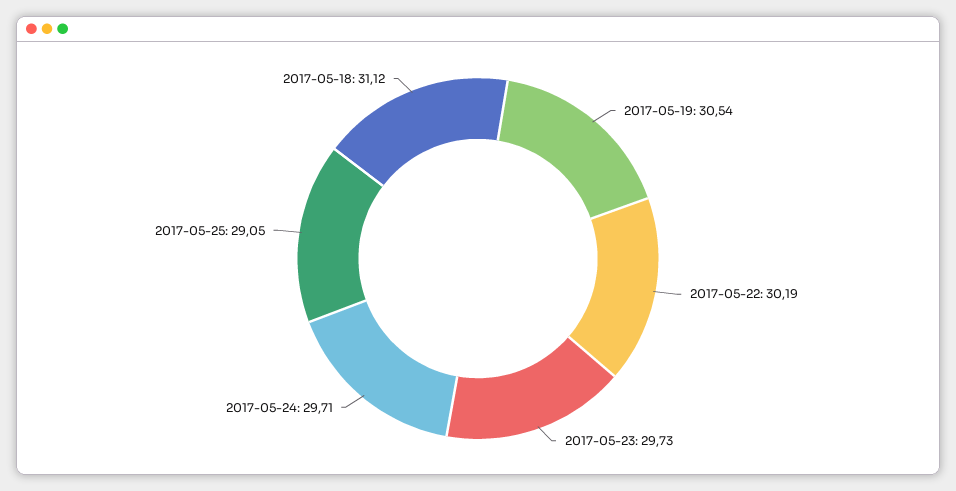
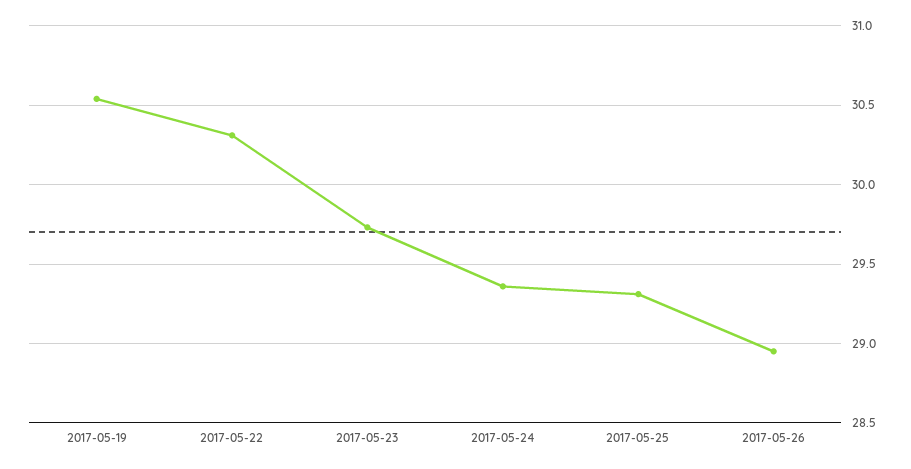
2017-05-22: 30.19 -> 30.3
2017-05-24: 29.71 -> 29.35
2017-05-25: 29.05 -> 29.3
2017-05-18: 31.12 -> none
2017-05-26: none -> 28.95

